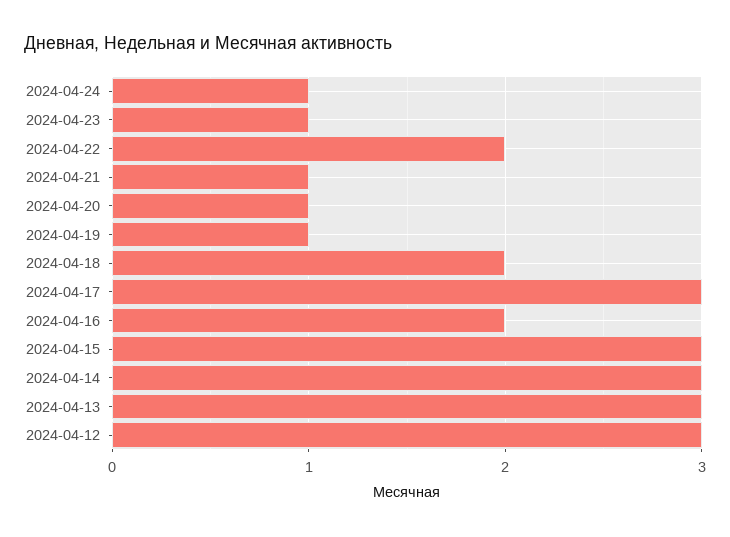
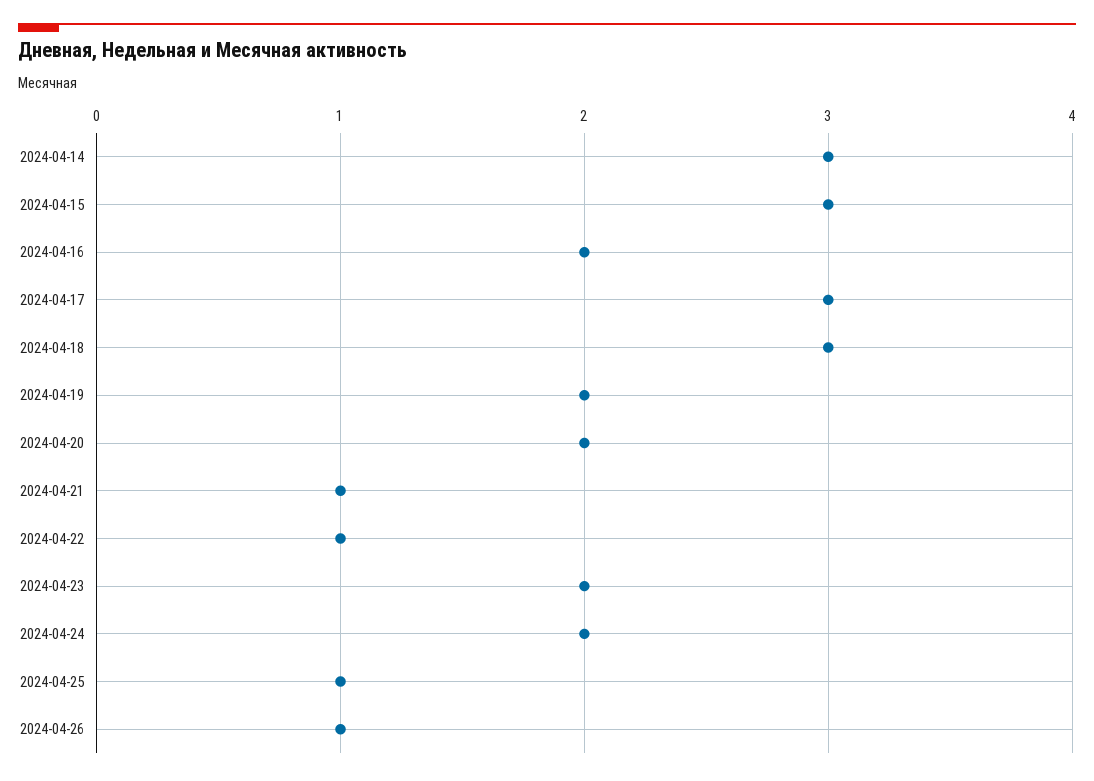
2024-04-24: 1 -> 2
2024-04-23: 1 -> 2
2024-04-22: 2 -> 1
2024-04-20: 1 -> 2
2024-04-19: 1 -> 2
2024-04-18: 2 -> 3
2024-04-13: 3 -> none
2024-04-12: 3 -> none
2024-04-25: none -> 1
2024-04-26: none -> 1

